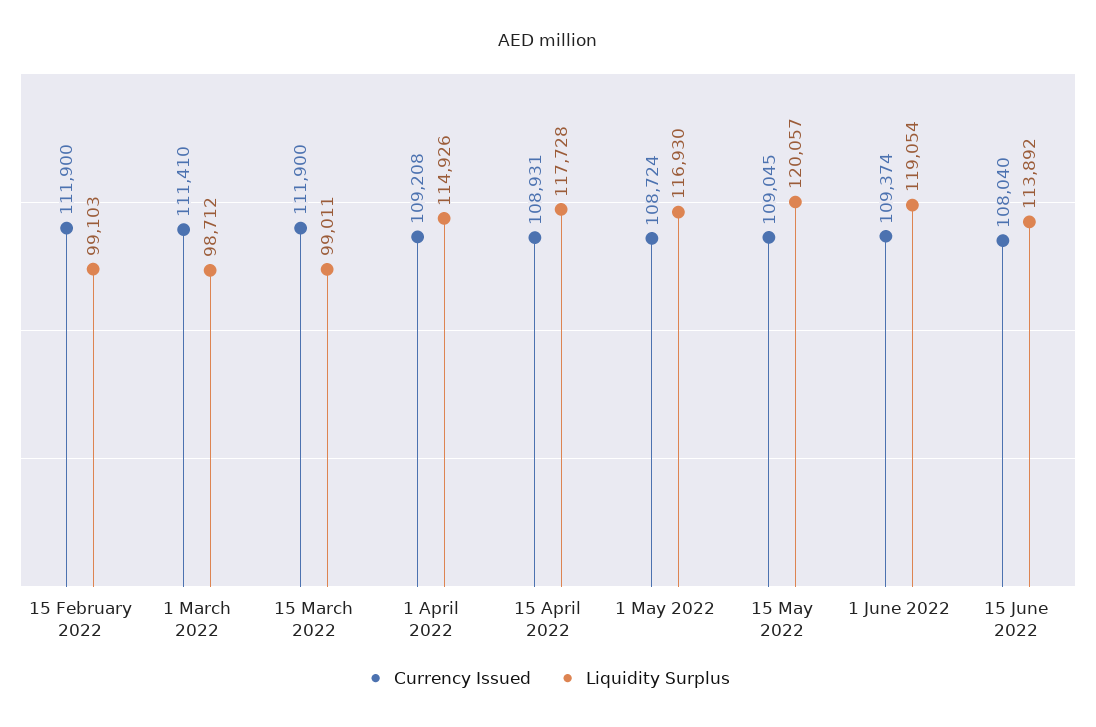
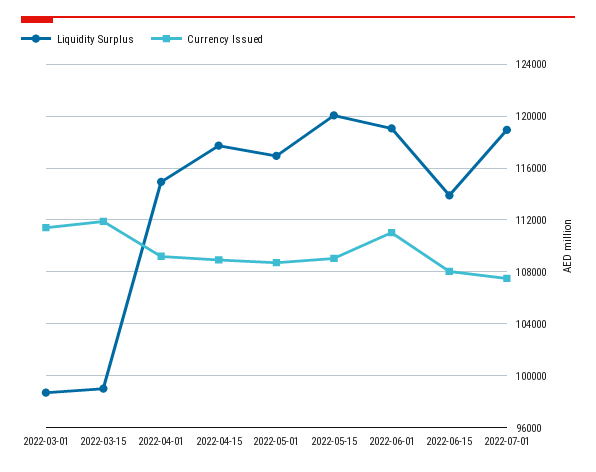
Currency Issued, 15 February 2022: 111900 -> none
Liquidity Surplus, 15 February 2022: 99103 -> none
Currency Issued, 1 June 2022: 109374 -> 111000
Liquidity Surplus, 2022-07-01: none -> 119000
Currency Issued, 2022-07-01: none -> 107500

